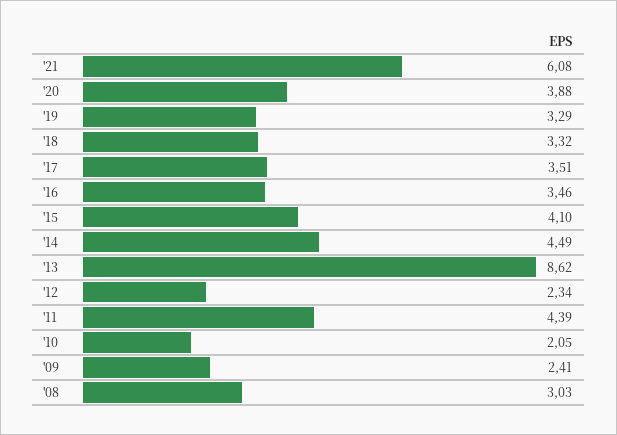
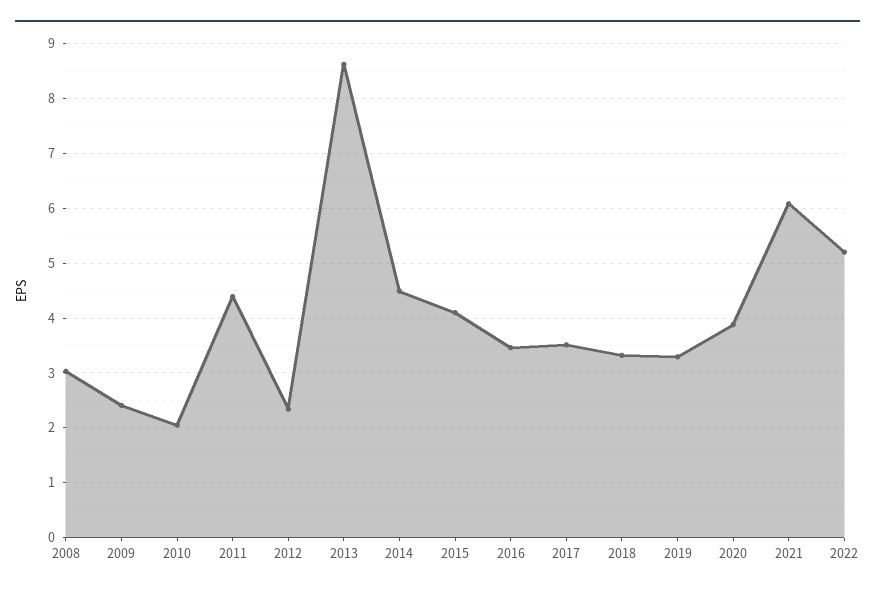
2022: none -> 5.2

